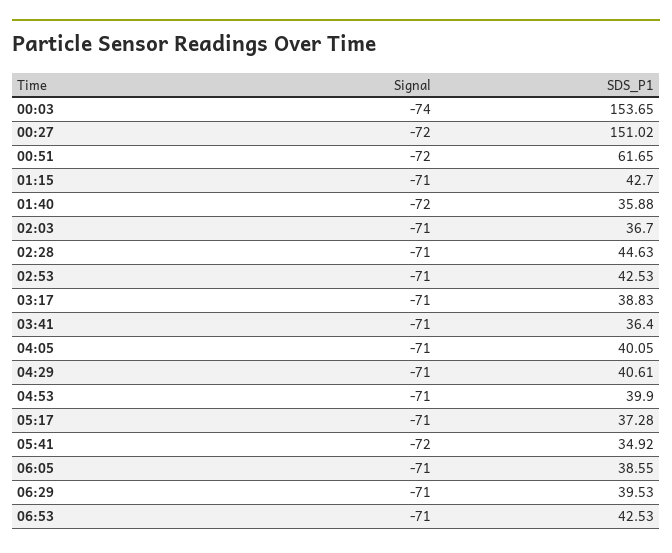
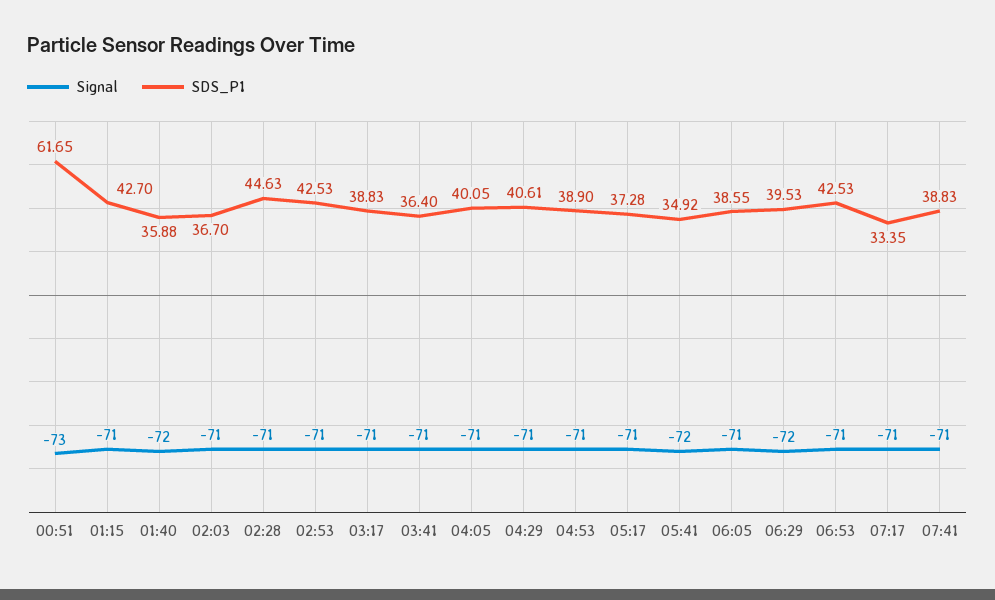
Signal, 00:03: -74 -> none
SDS_P1, 00:03: 153.65 -> none
Signal, 00:27: -72 -> none
SDS_P1, 00:27: 151.02 -> none
Signal, 00:51: -72 -> -73
SDS_P1, 04:53: 39.9 -> 38.9
Signal, 06:29: -71 -> -72
Signal, 07:17: none -> -71
SDS_P1, 07:17: none -> 33.35
Signal, 07:41: none -> -71
SDS_P1, 07:41: none -> 38.83

